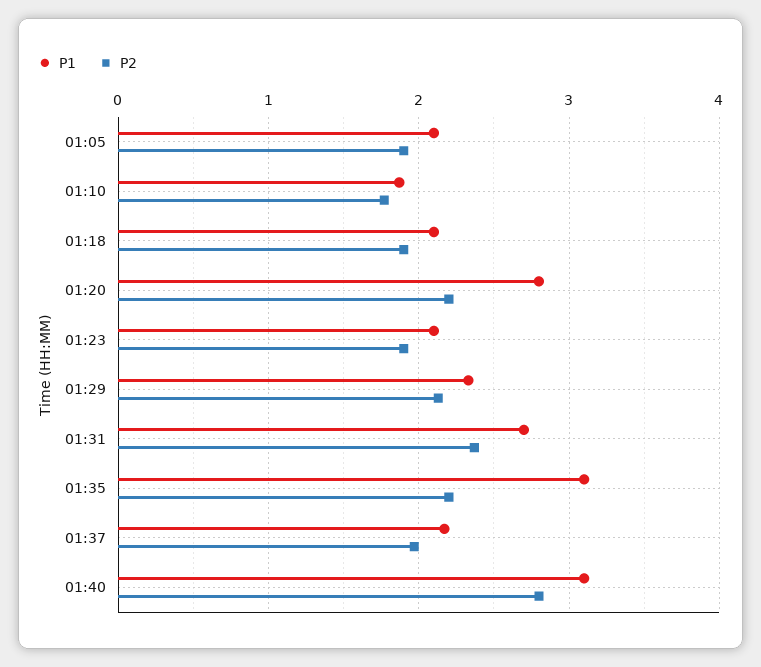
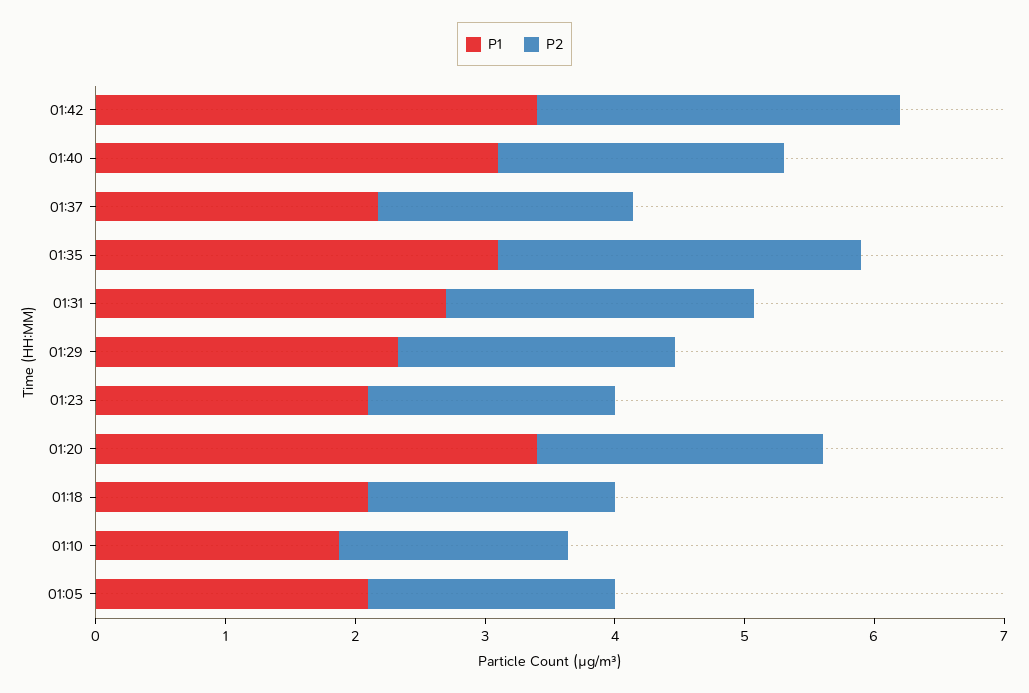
P1, 01:20: 2.8 -> 3.4
P2, 01:35: 2.2 -> 2.8
P2, 01:40: 2.8 -> 2.2
P1, 01:42: none -> 3.4
P2, 01:42: none -> 2.8

